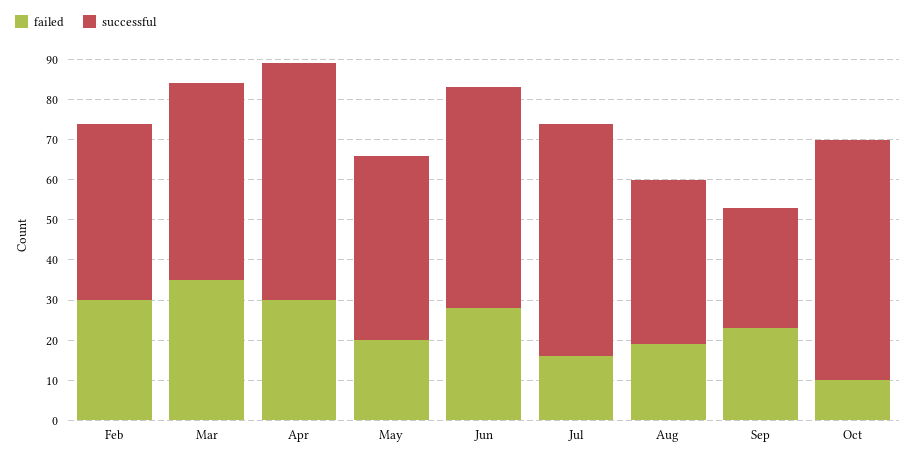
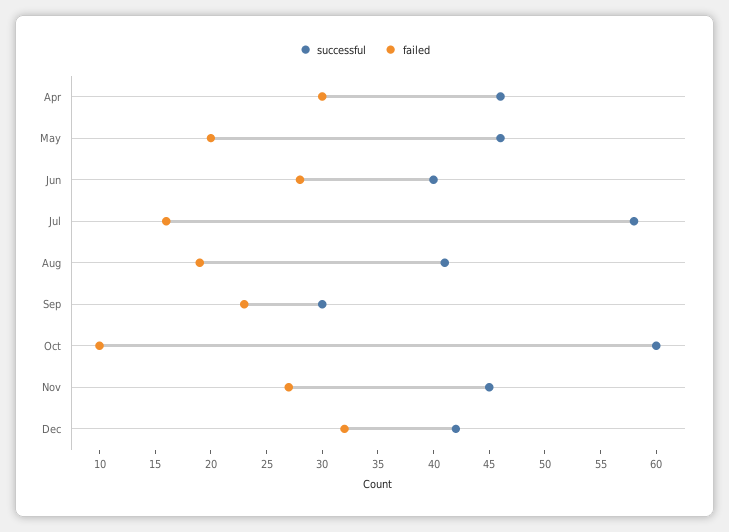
failed, Feb: 30 -> none
successful, Feb: 45 -> none
failed, Mar: 35 -> none
successful, Mar: 50 -> none
successful, Apr: 60 -> 46
successful, Jun: 55 -> 40
successful, Nov: none -> 45
failed, Nov: none -> 27
successful, Dec: none -> 42
failed, Dec: none -> 32

